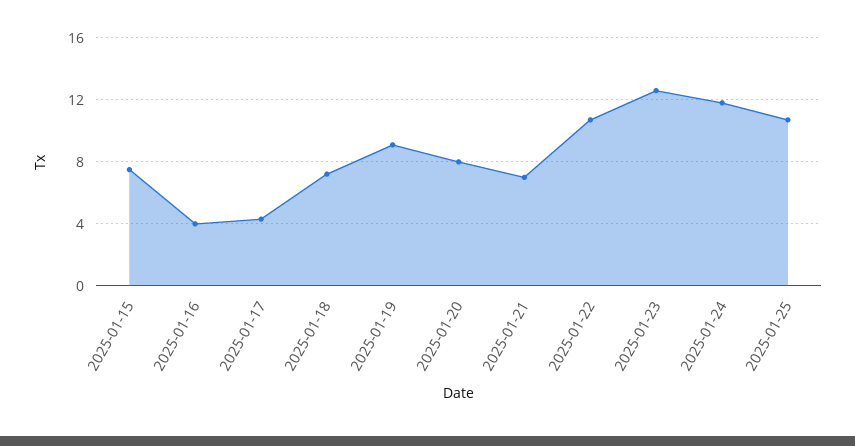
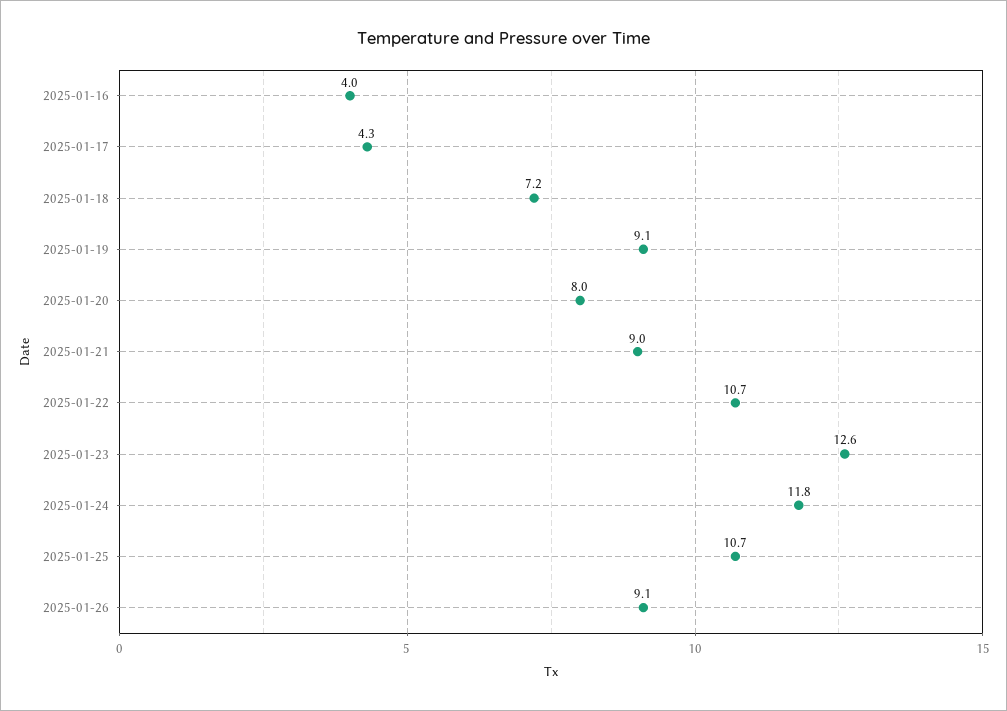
2025-01-15: 7.5 -> none
2025-01-21: 7 -> 9
2025-01-26: none -> 9.1

